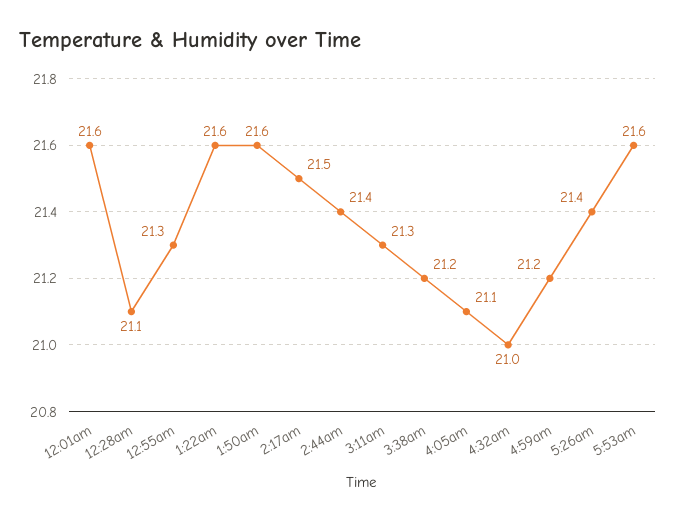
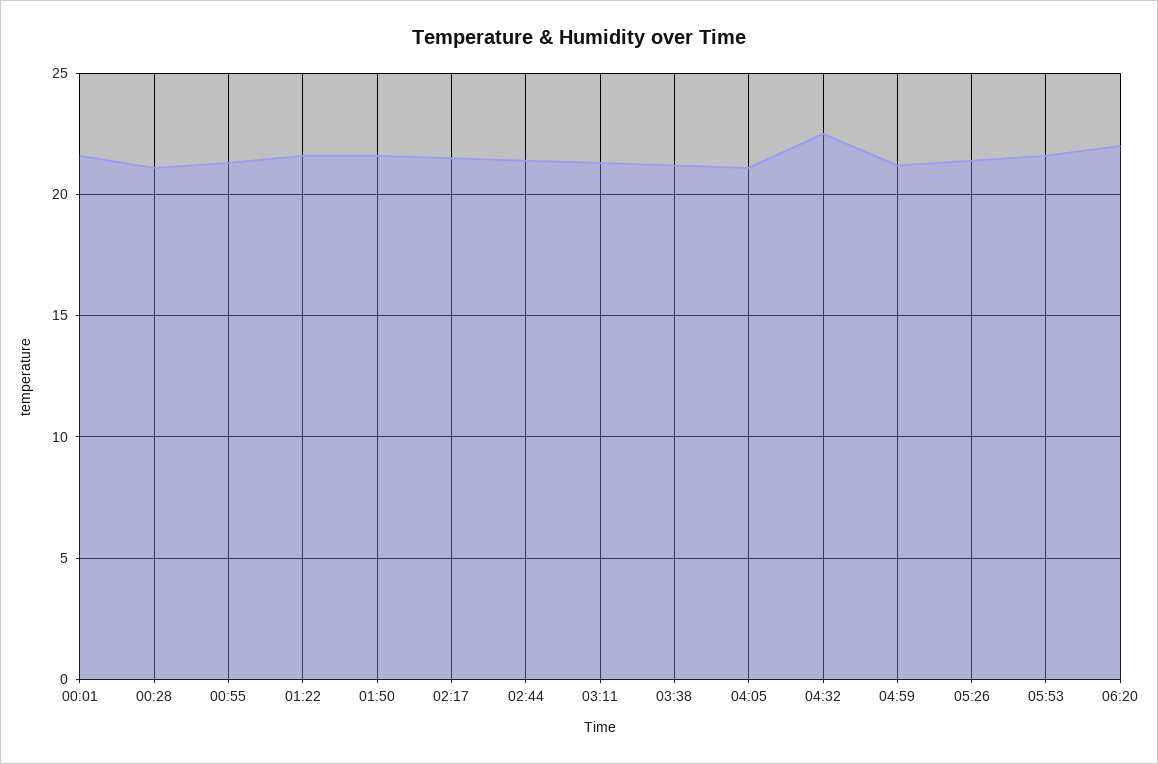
4:32am: 21 -> 22.5
06:20: none -> 22

